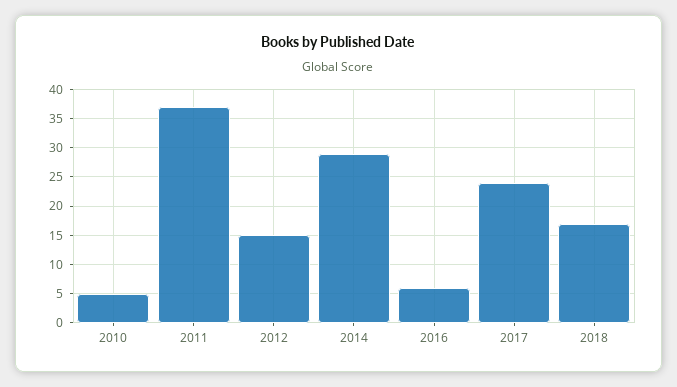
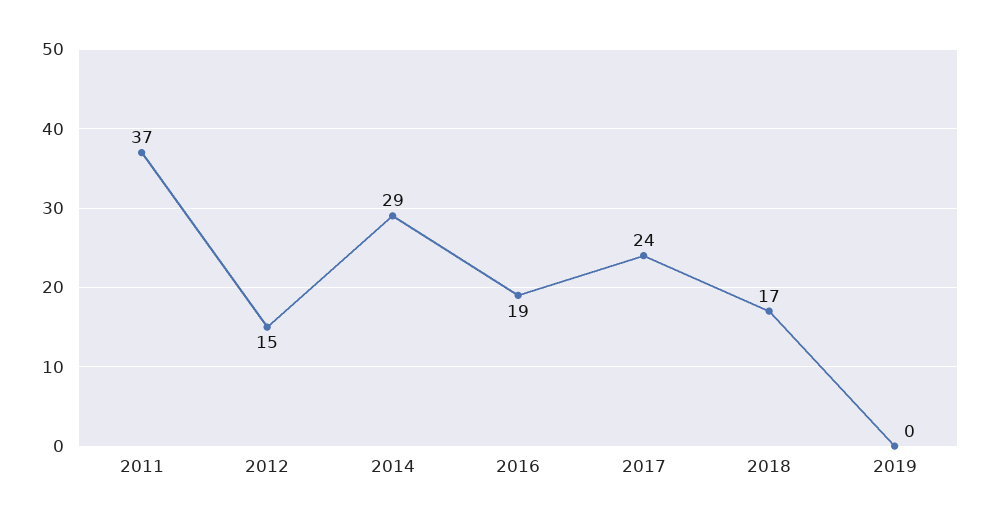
2010: 5 -> none
2016: 5 -> 19
2019: none -> 0

